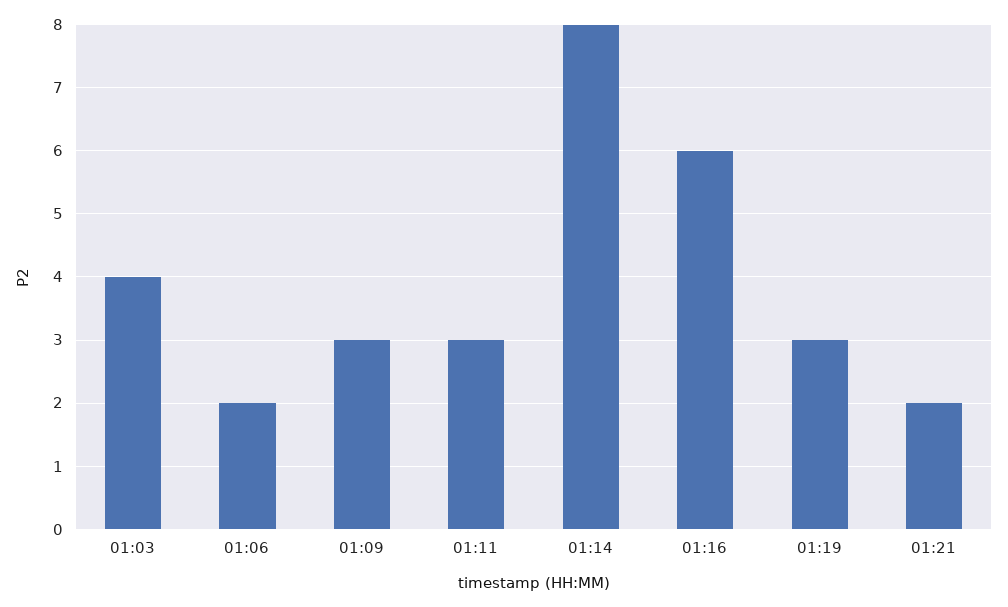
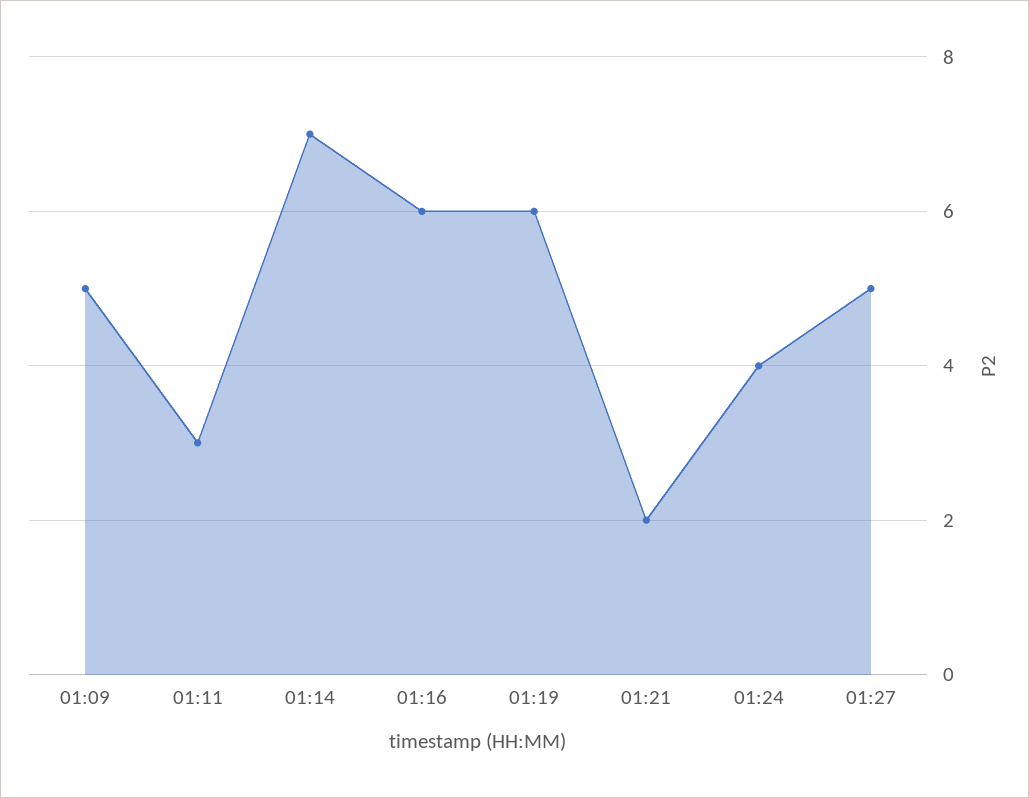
01:03: 4 -> none
01:06: 2 -> none
01:09: 3 -> 5
01:14: 8 -> 7
01:19: 3 -> 6
01:24: none -> 4
01:27: none -> 5

